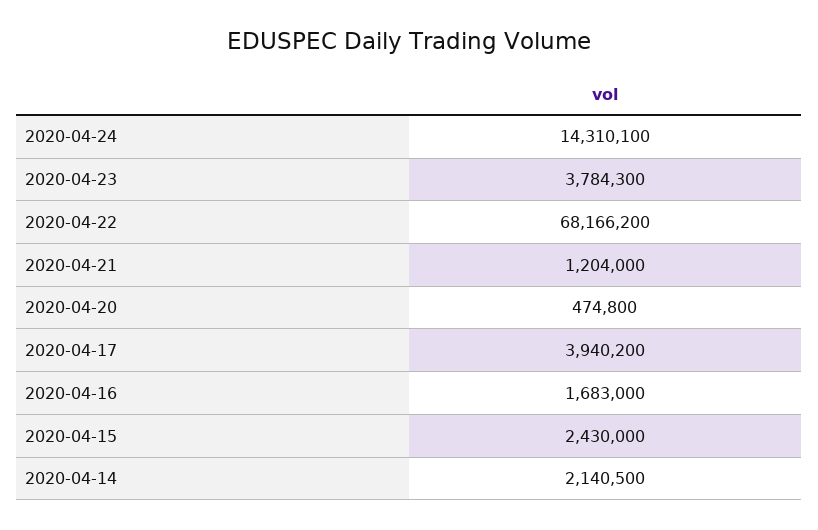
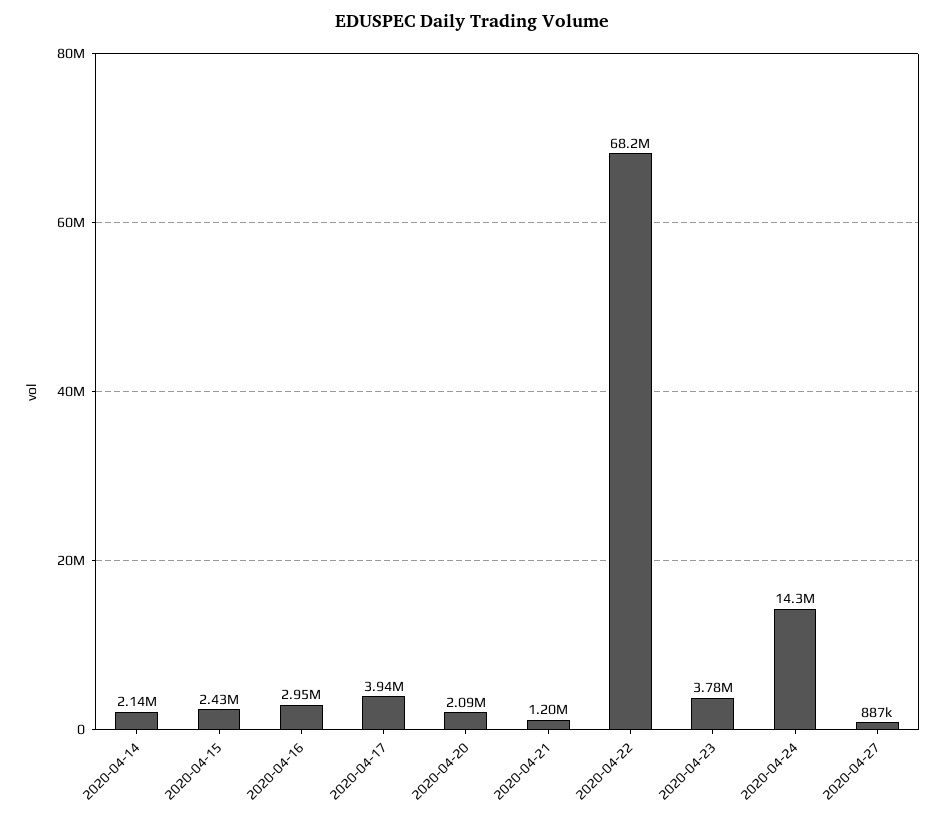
2020-04-20: 474800 -> 2090000
2020-04-16: 1683000 -> 2950000
2020-04-27: none -> 887000

